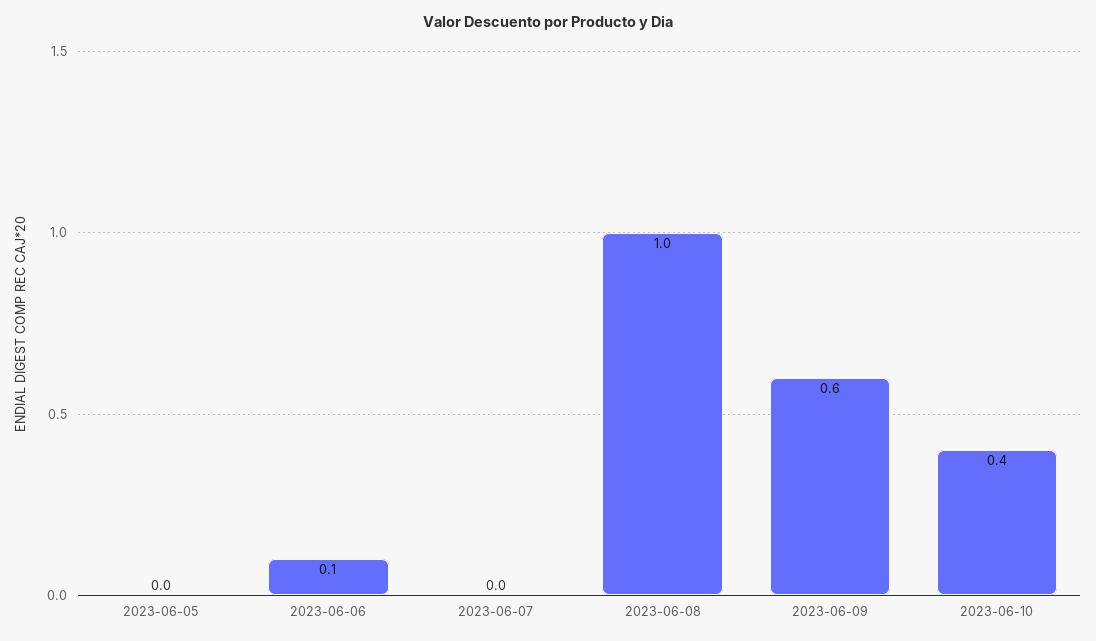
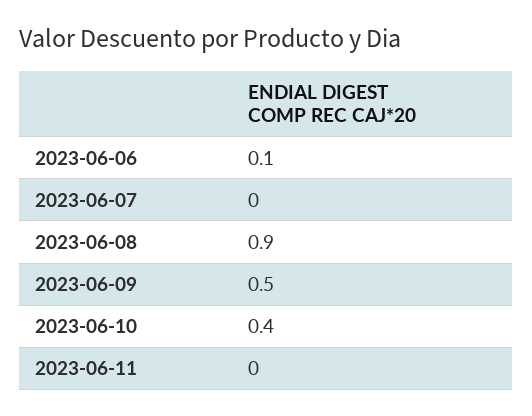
2023-06-05: 0 -> none
2023-06-08: 1 -> 0.9
2023-06-09: 0.6 -> 0.5
2023-06-11: none -> 0

